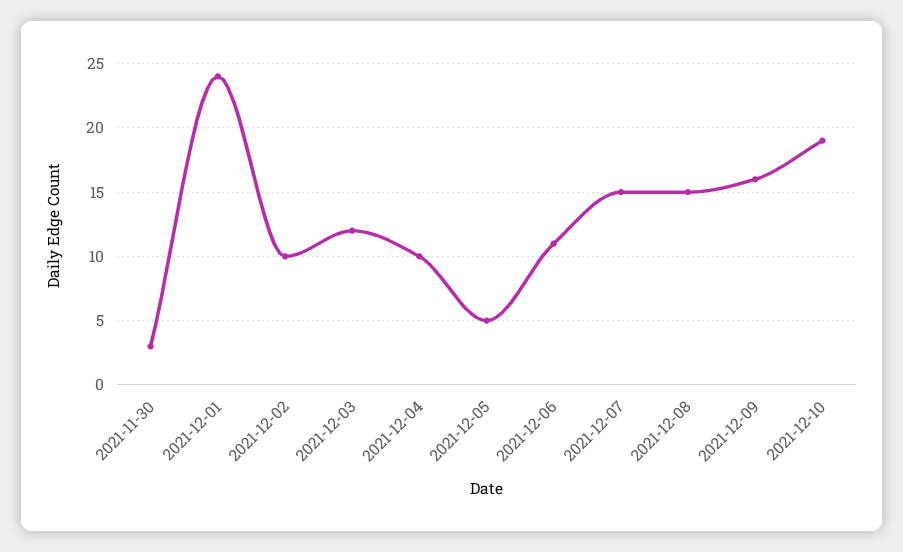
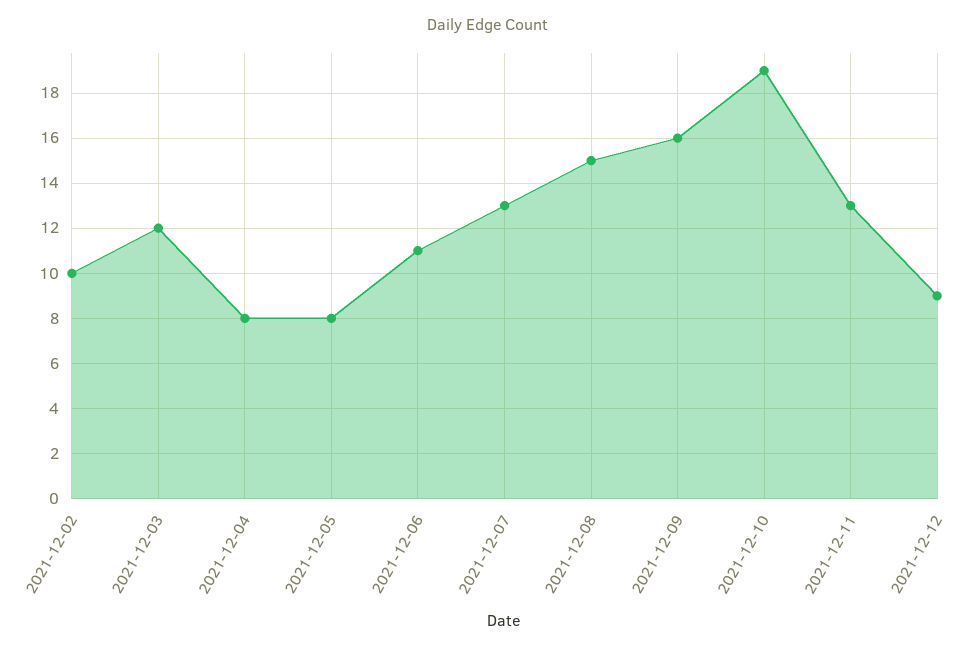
2021-11-30: 3 -> none
2021-12-01: 24 -> none
2021-12-04: 10 -> 8
2021-12-05: 5 -> 8
2021-12-07: 15 -> 13
2021-12-11: none -> 13
2021-12-12: none -> 9

